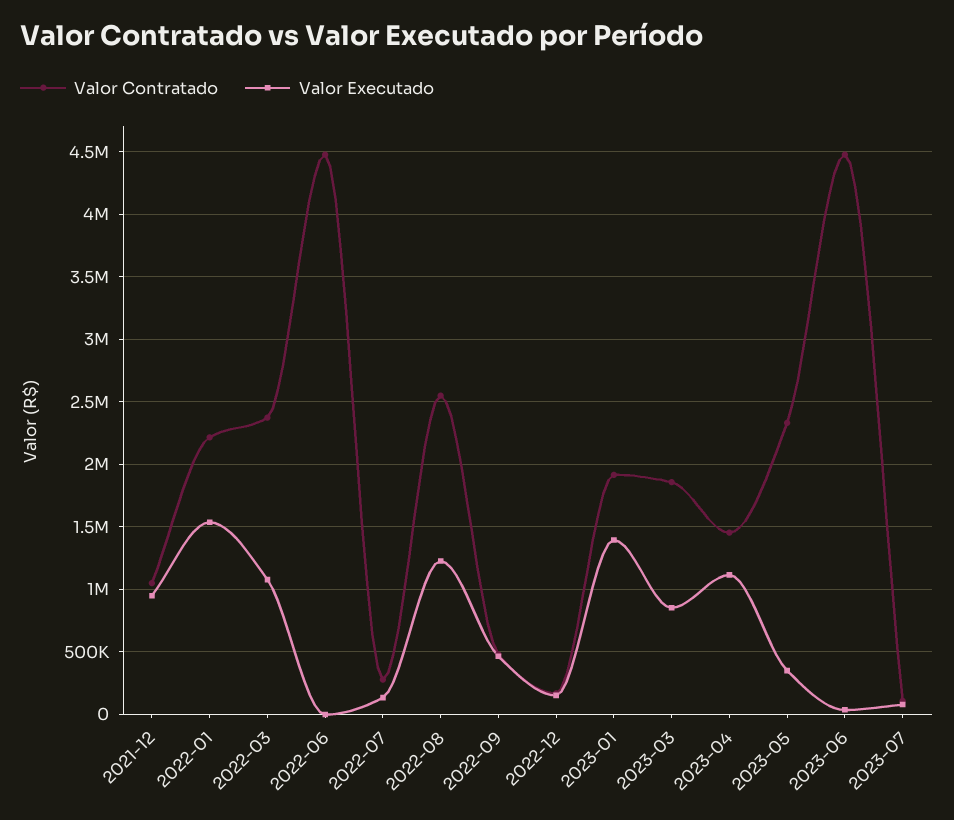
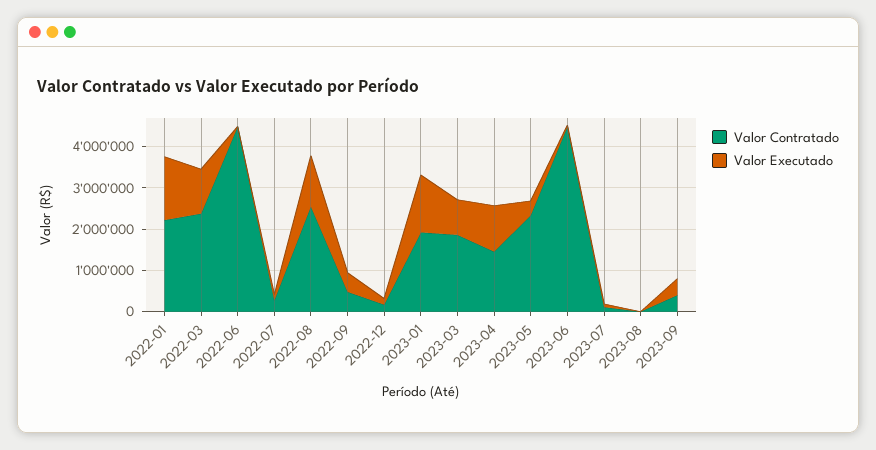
Valor Contratado, 2021-12: 1050000 -> none
Valor Executado, 2021-12: 950000 -> none
Valor Contratado, 2023-08: none -> 0
Valor Executado, 2023-08: none -> 0
Valor Contratado, 2023-09: none -> 400000
Valor Executado, 2023-09: none -> 400000

